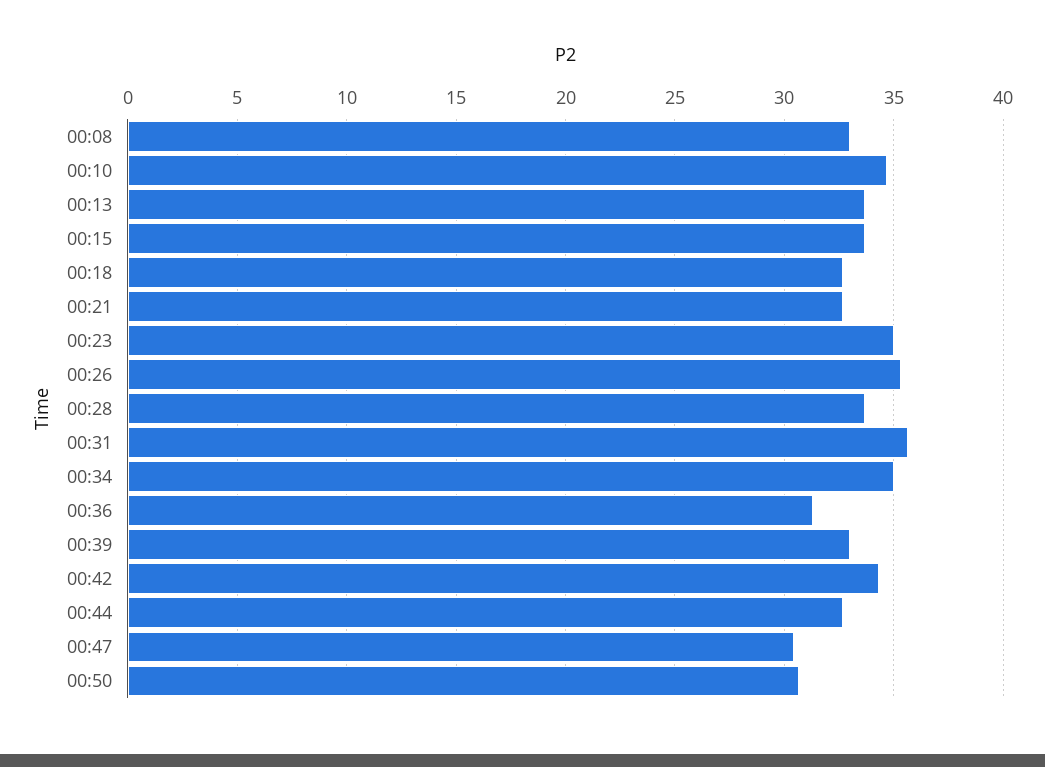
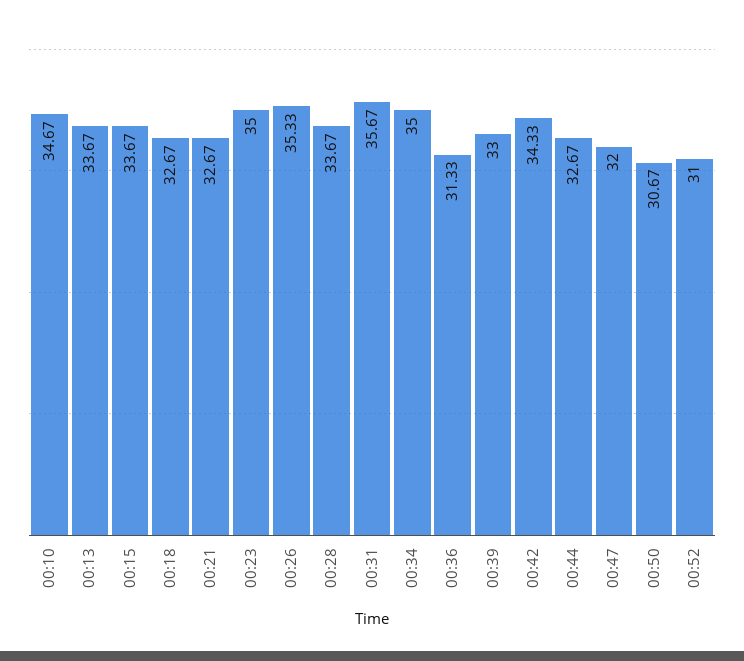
00:08: 33 -> none
00:47: 30.5 -> 32
00:52: none -> 31

